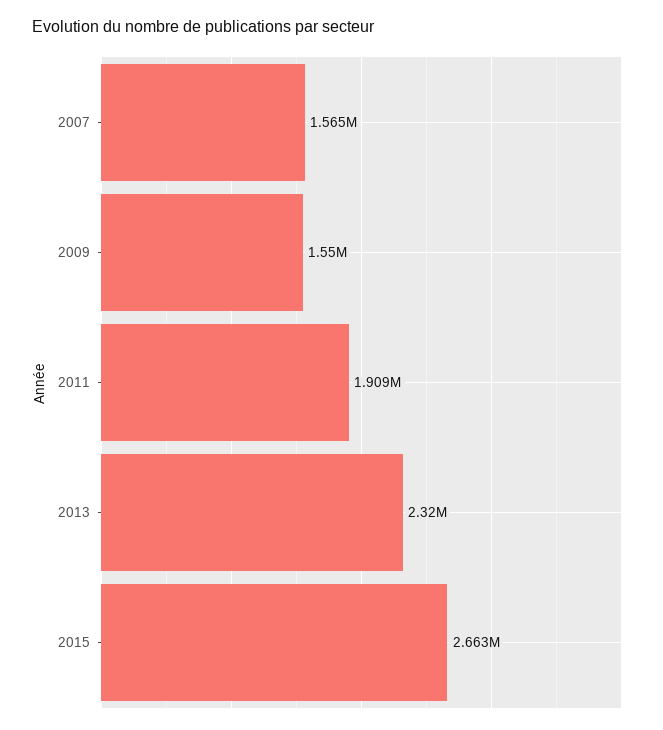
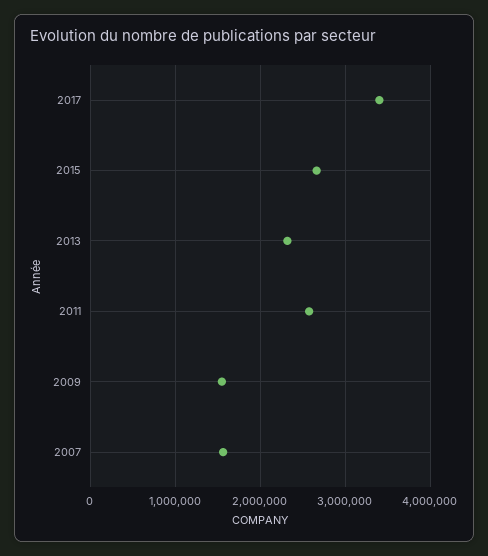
2011: 1909000 -> 2600000
2017: none -> 3400000

